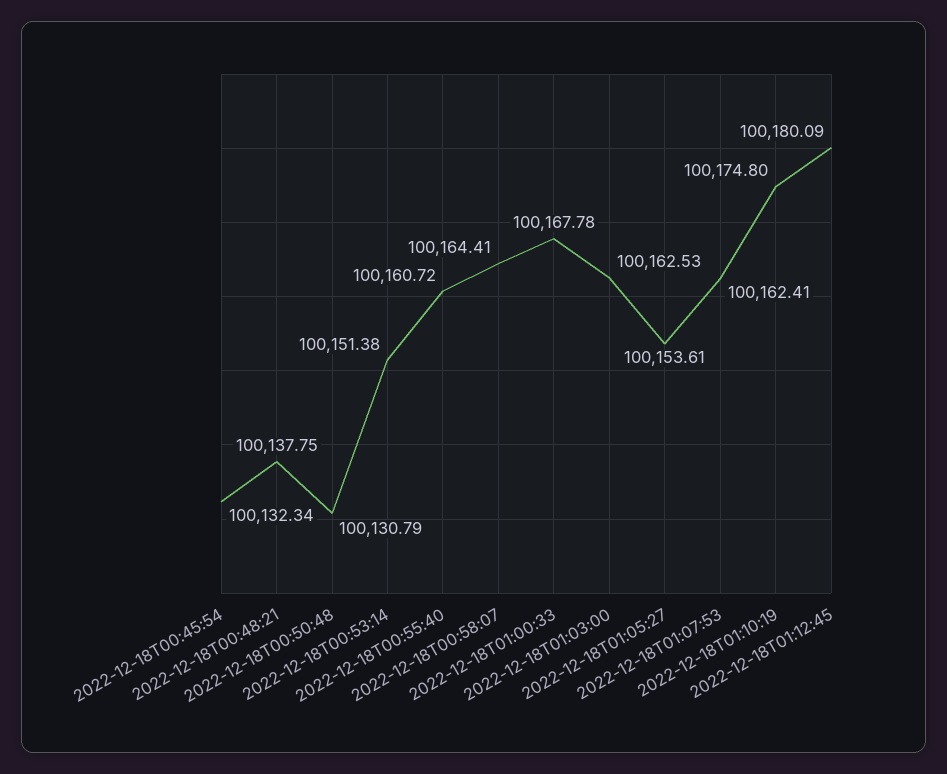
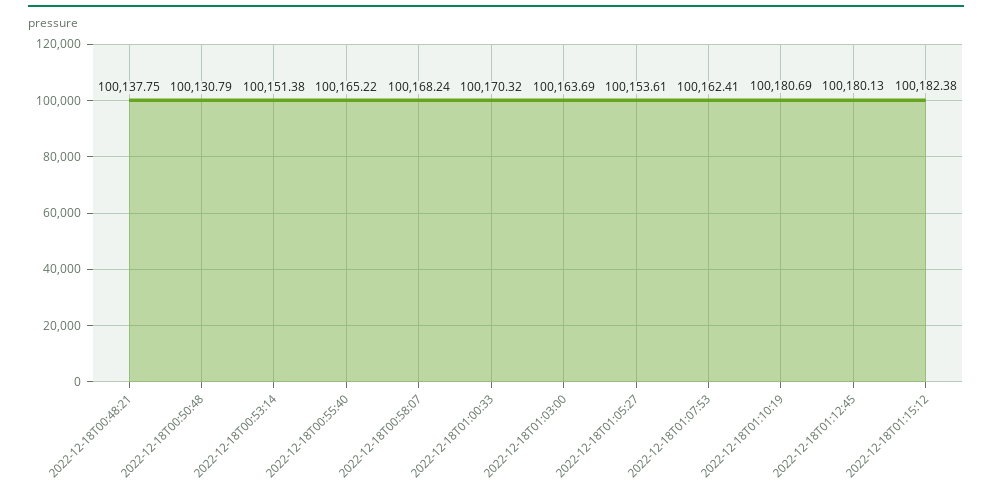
2022-12-18T00:45:54: 100132.34 -> none
2022-12-18T00:55:40: 100160.72 -> 100165.22
2022-12-18T00:58:07: 100164.41 -> 100168.24
2022-12-18T01:00:33: 100167.78 -> 100170.32
2022-12-18T01:03:00: 100162.53 -> 100163.69
2022-12-18T01:10:19: 100174.8 -> 100180.69
2022-12-18T01:12:45: 100180.09 -> 100180.13
2022-12-18T01:15:12: none -> 100182.38

